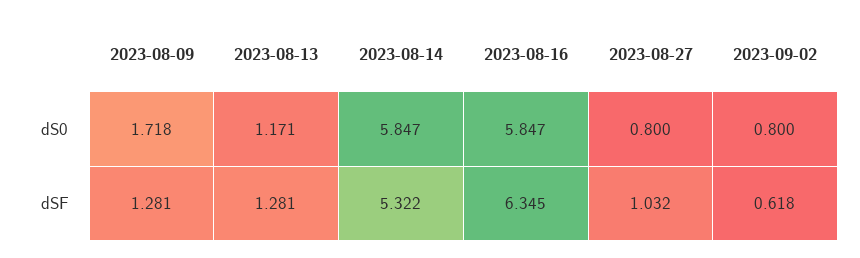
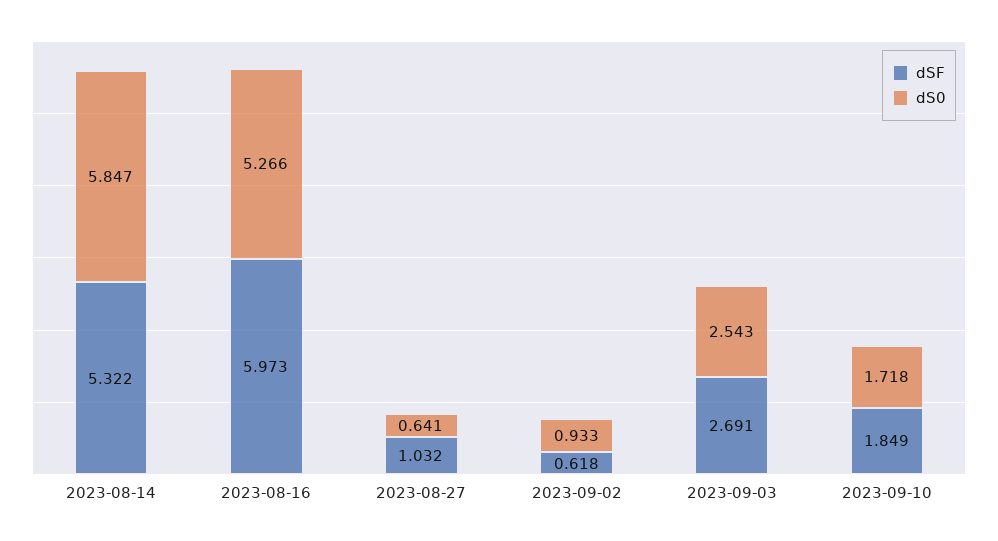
dS0, 2023-08-09: 1.718 -> none
dS0, 2023-08-13: 1.171 -> none
dS0, 2023-08-16: 5.847 -> 5.266
dS0, 2023-08-27: 0.8 -> 0.641
dS0, 2023-09-02: 0.8 -> 0.933
dSF, 2023-08-09: 1.281 -> none
dSF, 2023-08-13: 1.281 -> none
dSF, 2023-08-16: 6.345 -> 5.973
dSF, 2023-09-03: none -> 2.691
dS0, 2023-09-03: none -> 2.543
dSF, 2023-09-10: none -> 1.849
dS0, 2023-09-10: none -> 1.718

